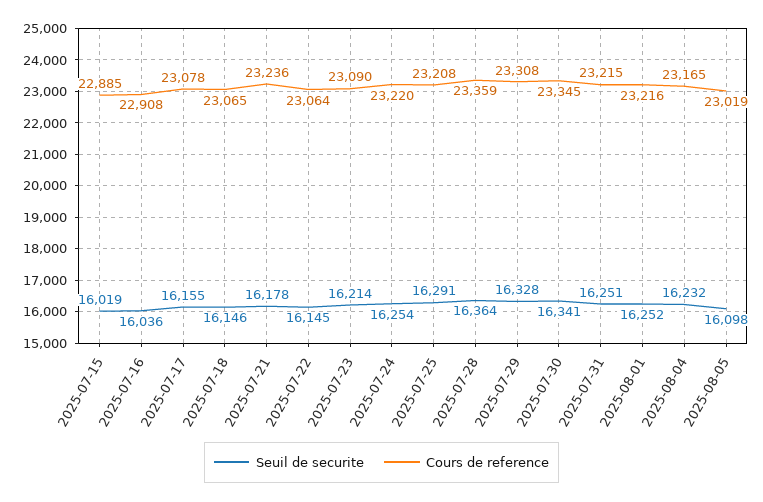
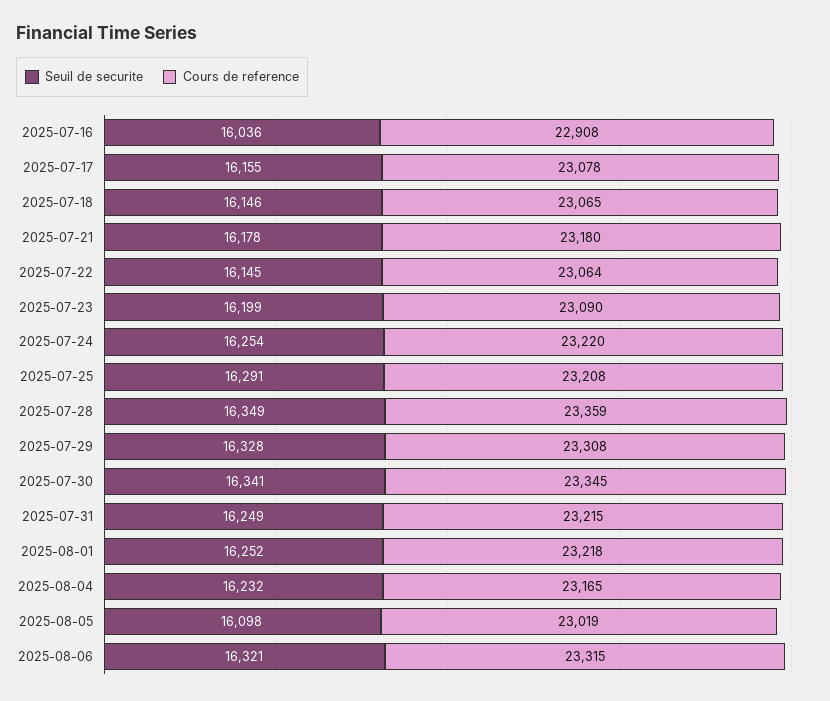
Seuil de securite, 2025-07-15: 16019 -> none
Cours de reference, 2025-07-15: 22885 -> none
Cours de reference, 2025-07-21: 23236 -> 23180
Seuil de securite, 2025-07-23: 16214 -> 16199
Seuil de securite, 2025-07-28: 16364 -> 16349
Seuil de securite, 2025-07-31: 16251 -> 16249
Cours de reference, 2025-08-01: 23216 -> 23218
Seuil de securite, 2025-08-06: none -> 16321
Cours de reference, 2025-08-06: none -> 23315

